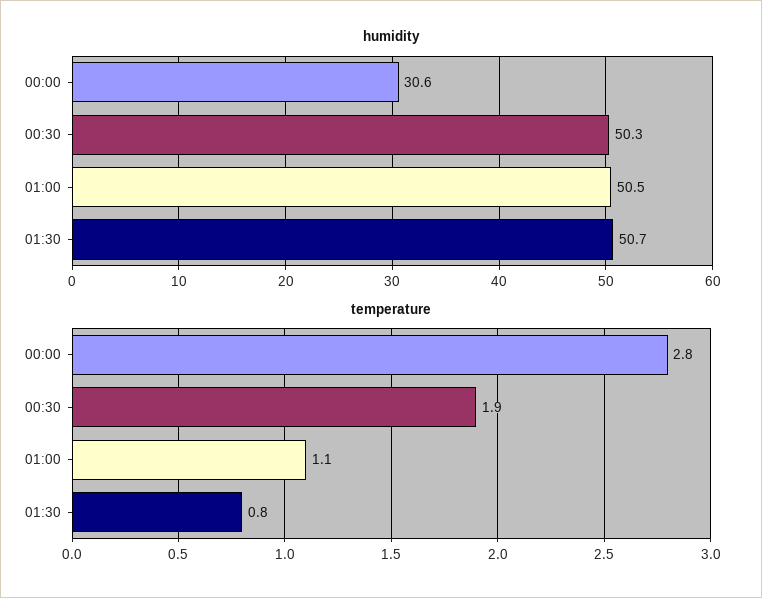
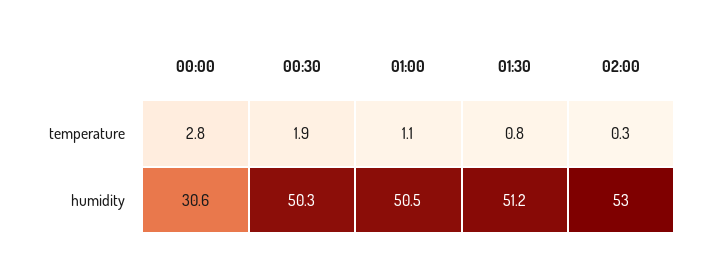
humidity, 01:30: 50.7 -> 51.2
temperature, 02:00: none -> 0.3
humidity, 02:00: none -> 53

